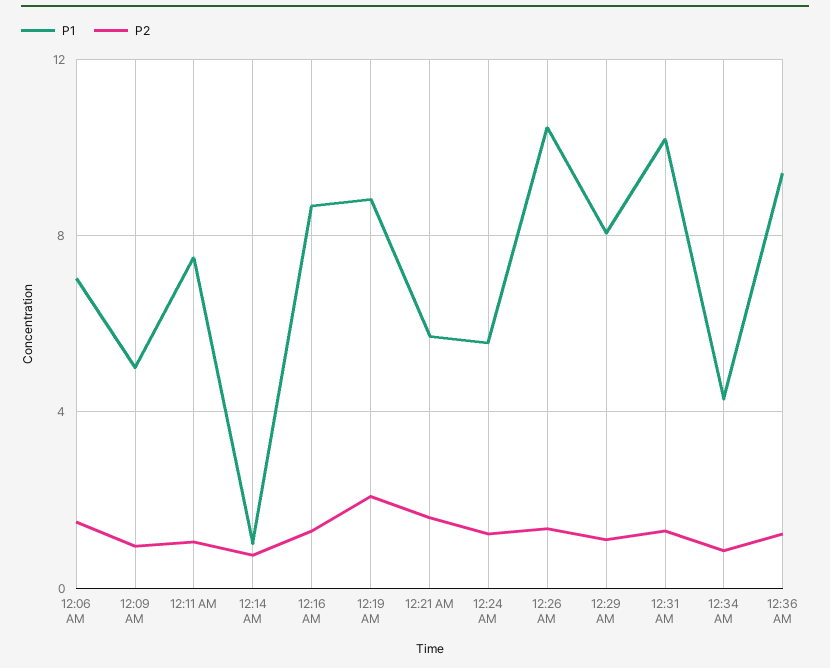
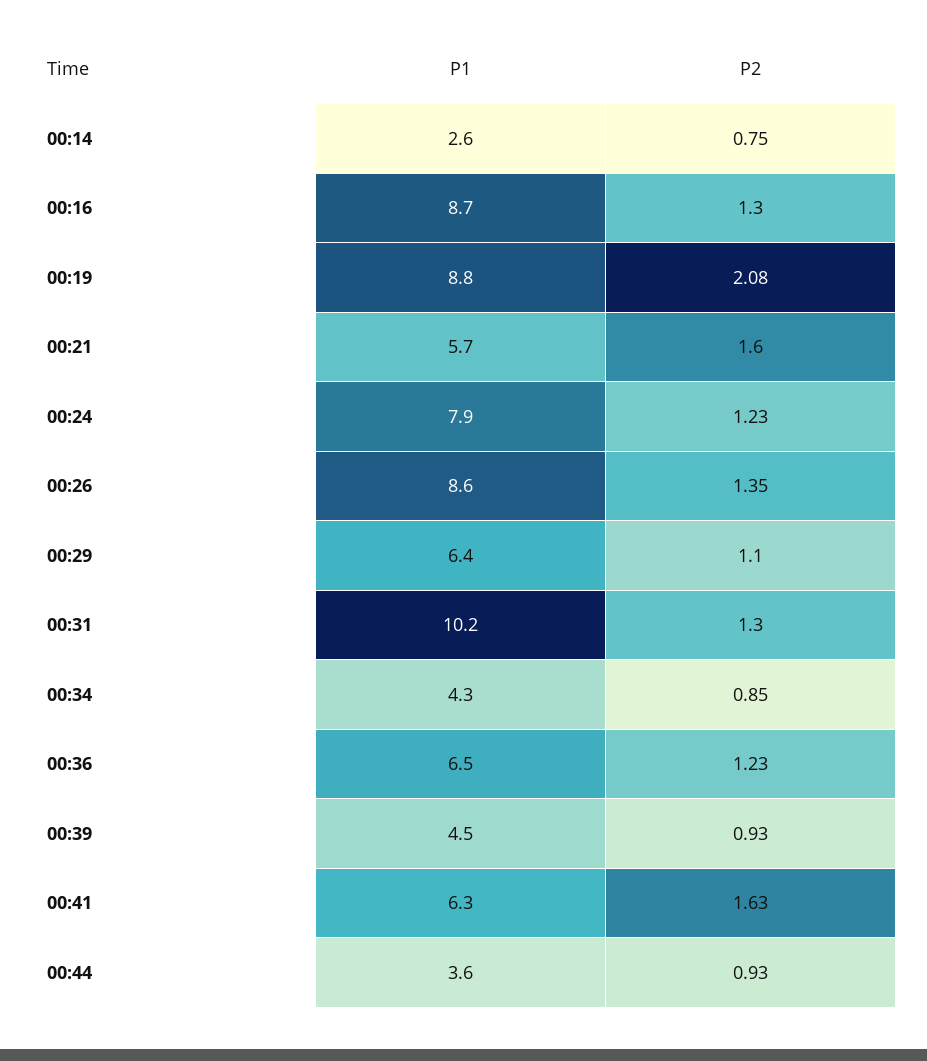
P1, 12:06 AM: 7 -> none
P2, 12:06 AM: 1.5 -> none
P1, 12:09 AM: 5 -> none
P2, 12:09 AM: 1 -> none
P1, 12:11 AM: 7.5 -> none
P2, 12:11 AM: 1 -> none
P1, 12:14 AM: 1 -> 2.6
P1, 12:24 AM: 5.5 -> 7.9
P1, 12:26 AM: 10.5 -> 8.6
P1, 12:29 AM: 8 -> 6.4
P1, 12:36 AM: 9.5 -> 6.5
P1, 00:39: none -> 4.5
P2, 00:39: none -> 0.93
P1, 00:41: none -> 6.3
P2, 00:41: none -> 1.63
P1, 00:44: none -> 3.6
P2, 00:44: none -> 0.93

